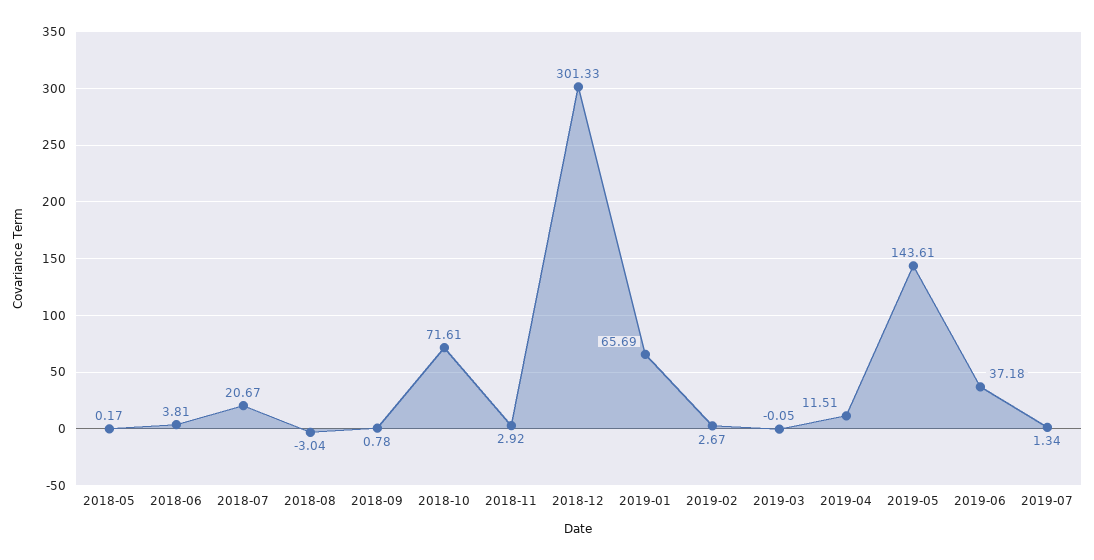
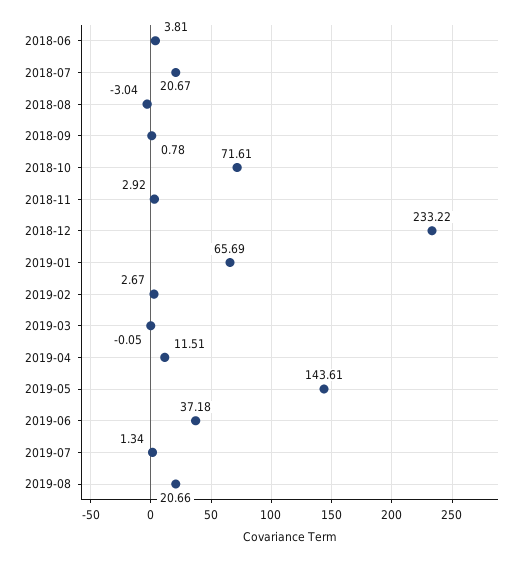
2018-05: 0.17 -> none
2018-12: 301.33 -> 233.22
2019-08: none -> 20.66

